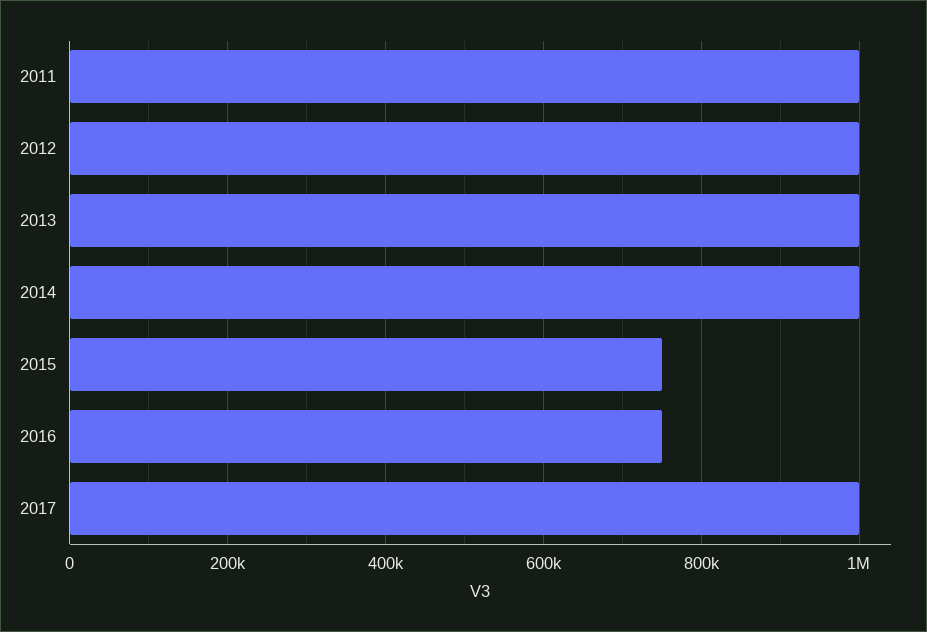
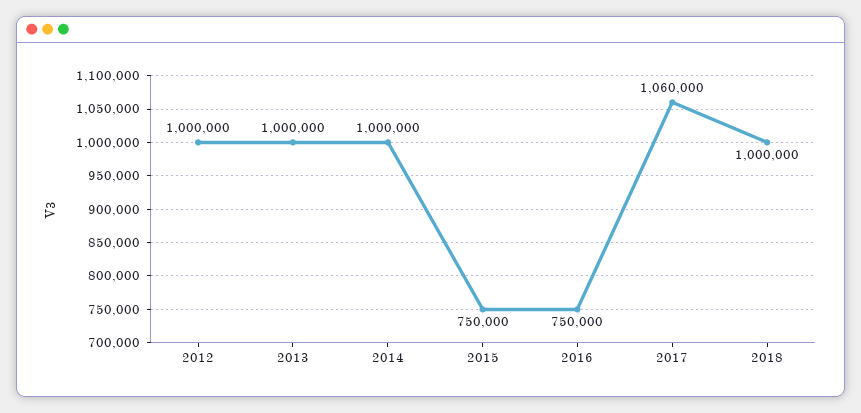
2011: 1000000 -> none
2017: 1000000 -> 1060000
2018: none -> 1000000

